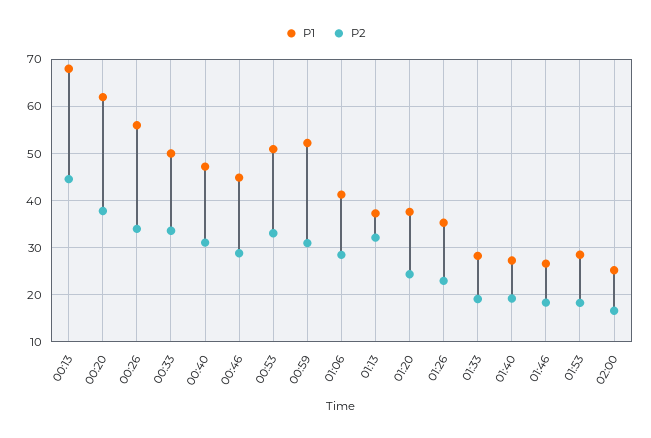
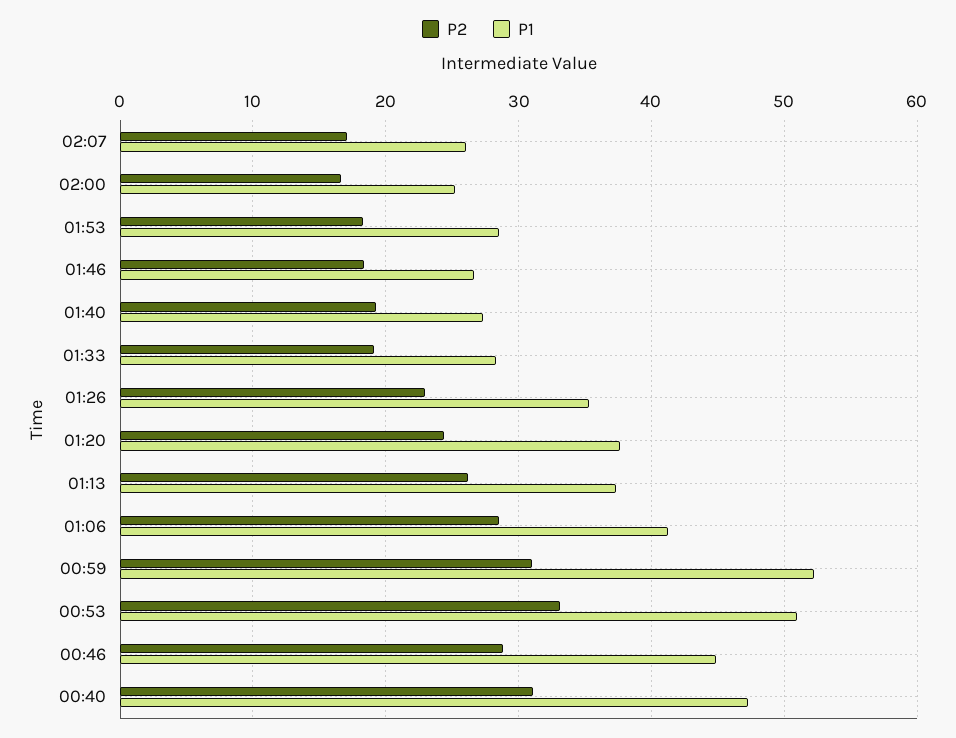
P1, 00:13: 68 -> none
P2, 00:13: 44 -> none
P1, 00:20: 62 -> none
P2, 00:20: 38 -> none
P1, 00:26: 56 -> none
P2, 00:26: 34 -> none
P1, 00:33: 50 -> none
P2, 00:33: 34 -> none
P2, 01:13: 32 -> 26
P2, 02:07: none -> 17
P1, 02:07: none -> 26

